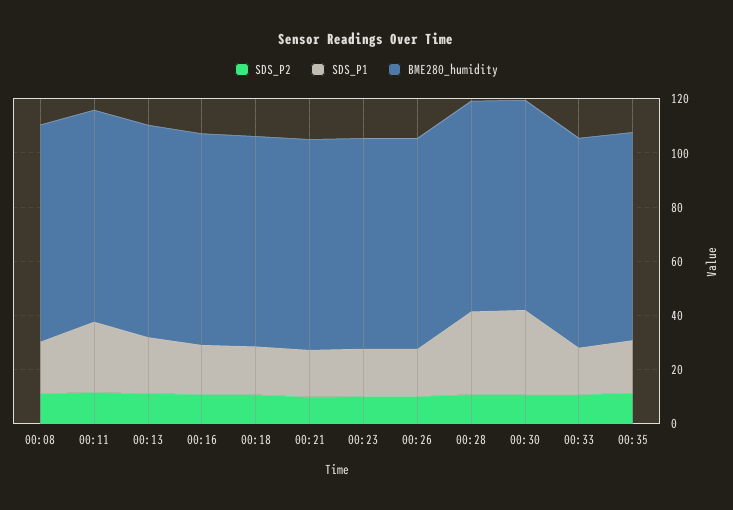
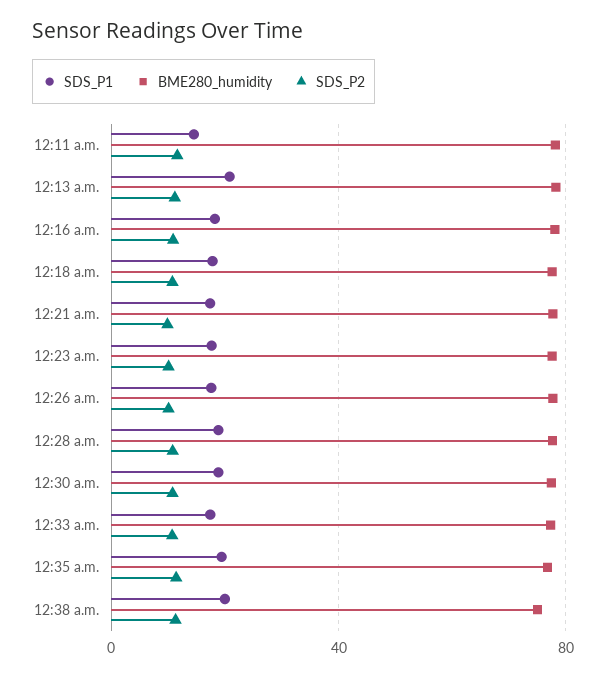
SDS_P2, 00:08: 10 -> none
SDS_P1, 00:08: 20 -> none
BME280_humidity, 00:08: 80 -> none
SDS_P1, 00:11: 25 -> 15
SDS_P1, 00:28: 30 -> 20
SDS_P1, 00:30: 30 -> 20
SDS_P1, 12:38 a.m.: none -> 20
BME280_humidity, 12:38 a.m.: none -> 75
SDS_P2, 12:38 a.m.: none -> 10

